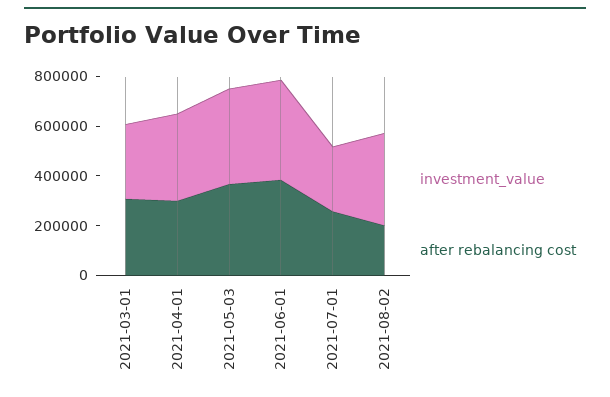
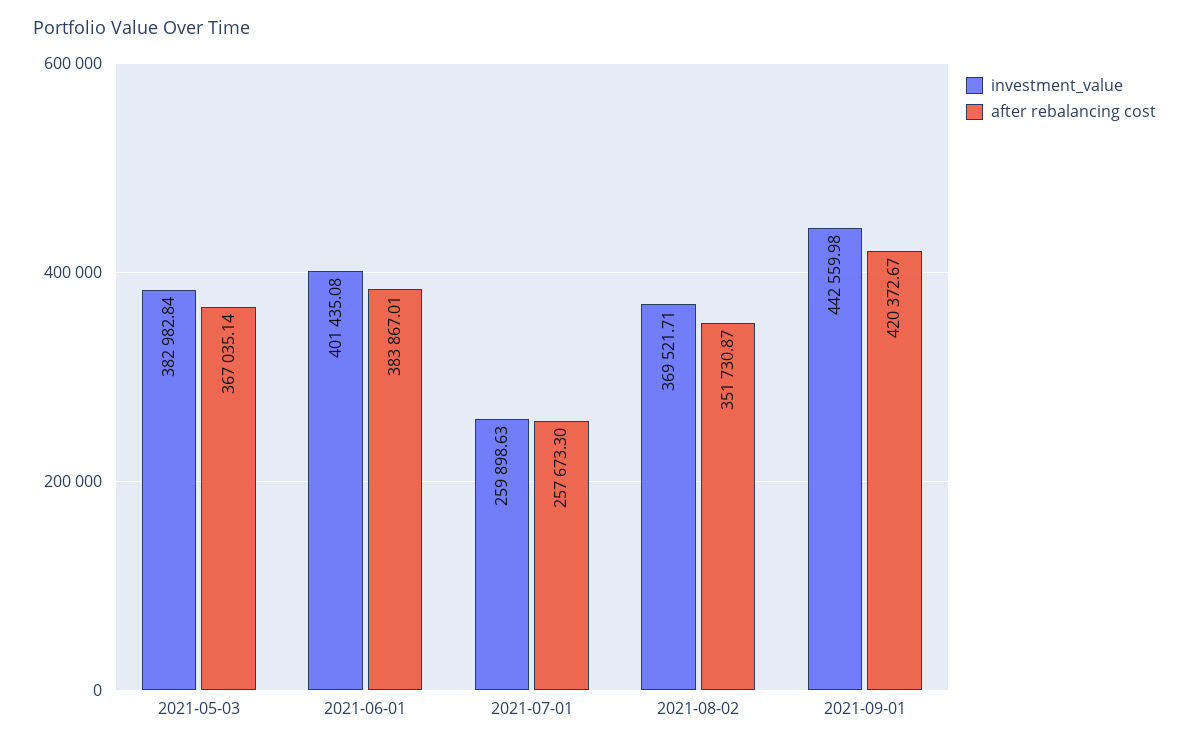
investment_value, 2021-03-01: 300000 -> none
after rebalancing cost, 2021-03-01: 300000 -> none
investment_value, 2021-04-01: 350000 -> none
after rebalancing cost, 2021-04-01: 300000 -> none
after rebalancing cost, 2021-08-02: 200000 -> 351730.87
investment_value, 2021-09-01: none -> 442559.98
after rebalancing cost, 2021-09-01: none -> 420372.67

